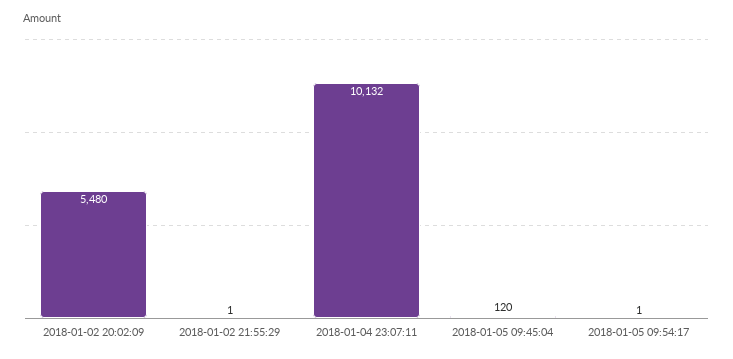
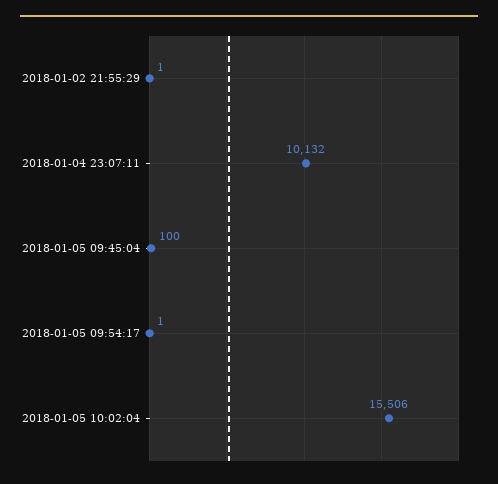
2018-01-02 20:02:09: 5480 -> none
2018-01-05 09:45:04: 120 -> 100
2018-01-05 10:02:04: none -> 15506

